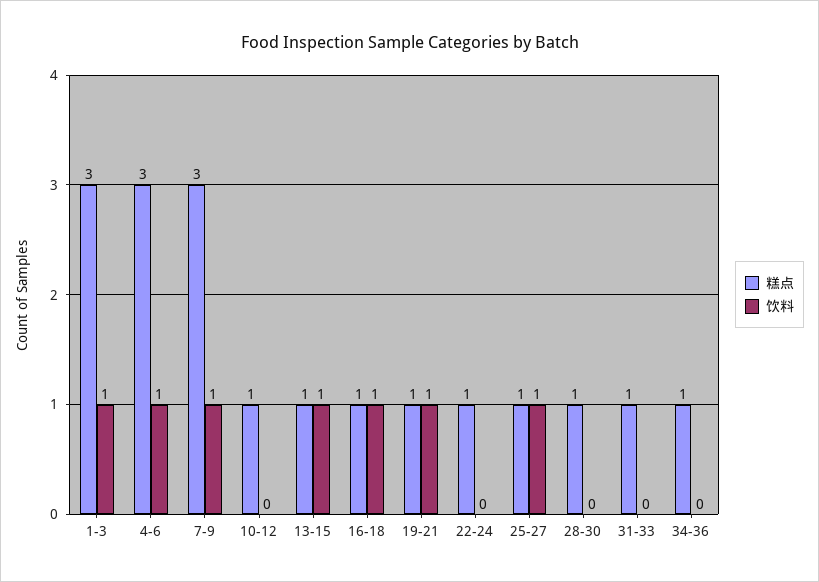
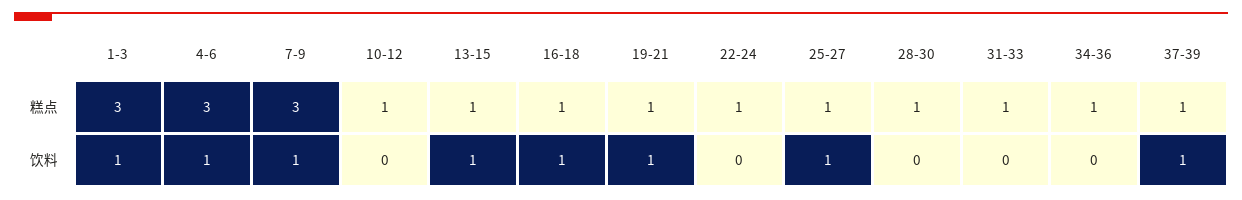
糕点, 37-39: none -> 1
饮料, 37-39: none -> 1

